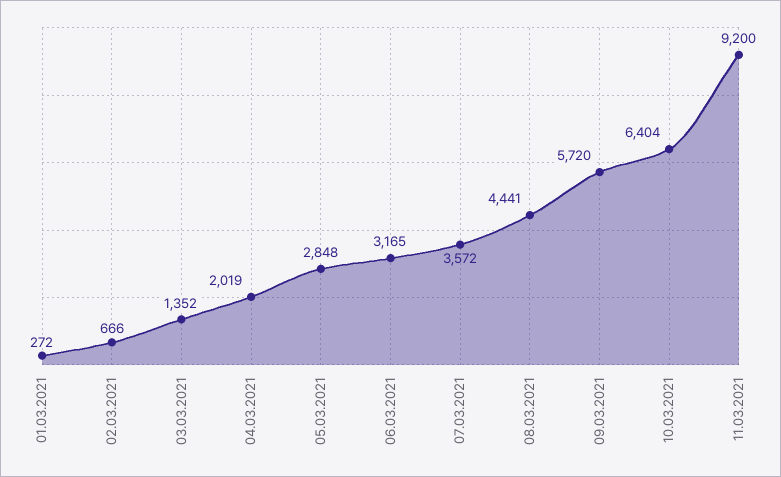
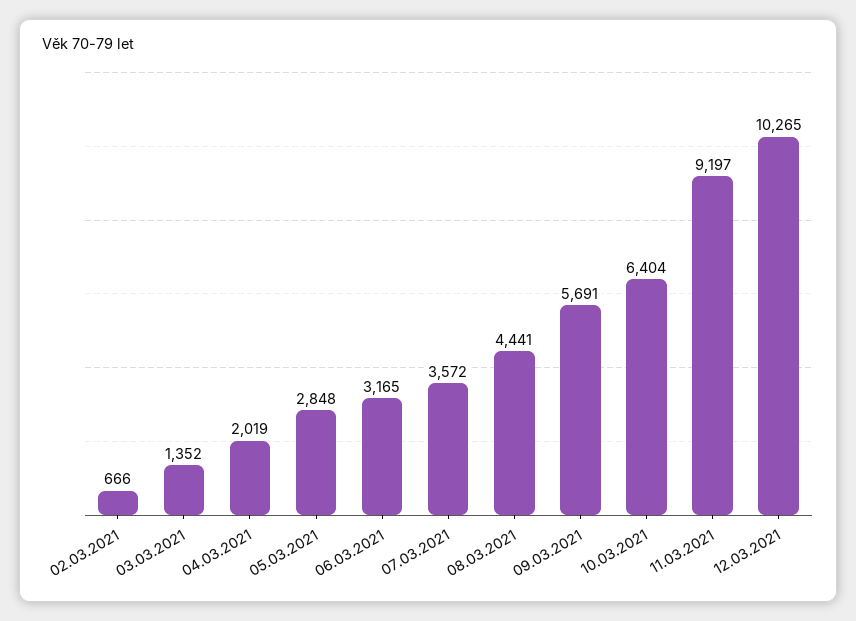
01.03.2021: 272 -> none
09.03.2021: 5720 -> 5691
11.03.2021: 9200 -> 9197
12.03.2021: none -> 10265

